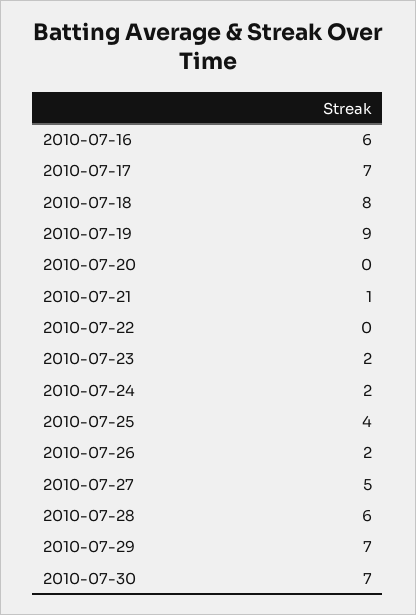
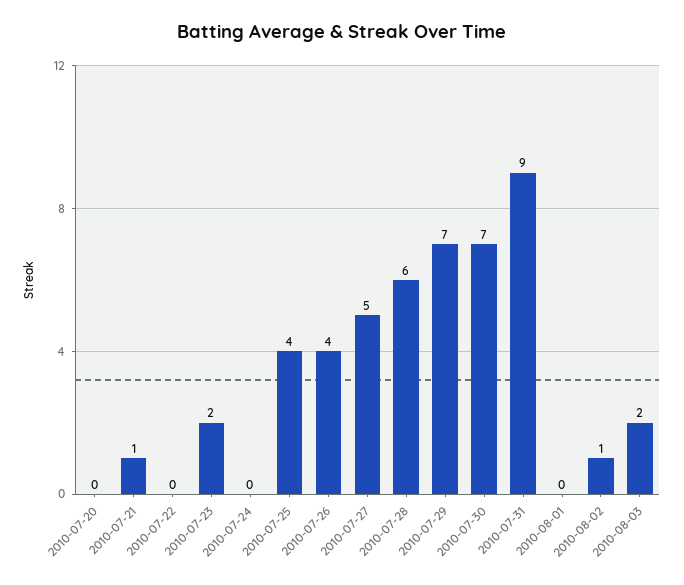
2010-07-16: 6 -> none
2010-07-17: 7 -> none
2010-07-18: 8 -> none
2010-07-19: 9 -> none
2010-07-24: 2 -> 0
2010-07-26: 2 -> 4
2010-07-31: none -> 9
2010-08-01: none -> 0
2010-08-02: none -> 1
2010-08-03: none -> 2

